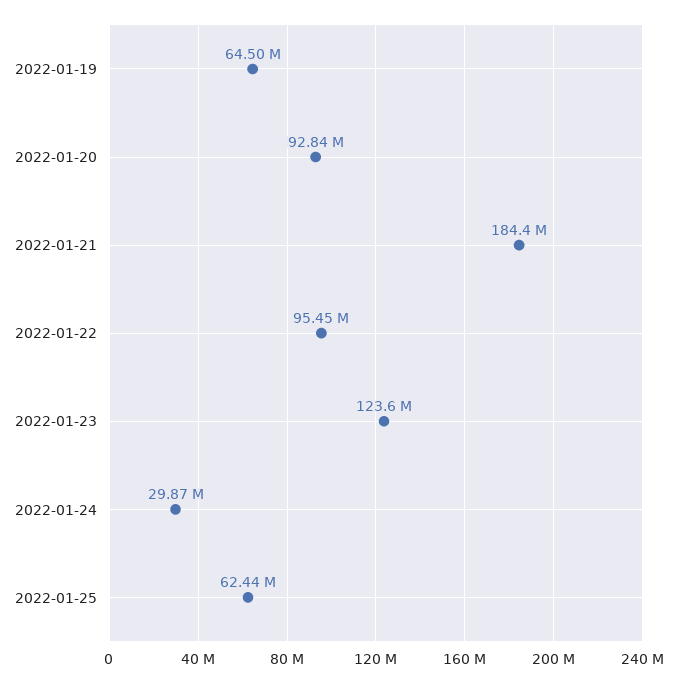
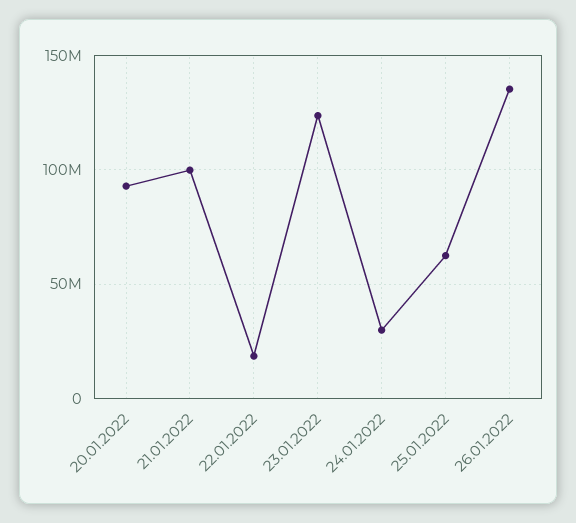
2022-01-19: 64500000 -> none
2022-01-21: 184400000 -> 100000000
2022-01-22: 95450000 -> 20000000
26.01.2022: none -> 135000000

